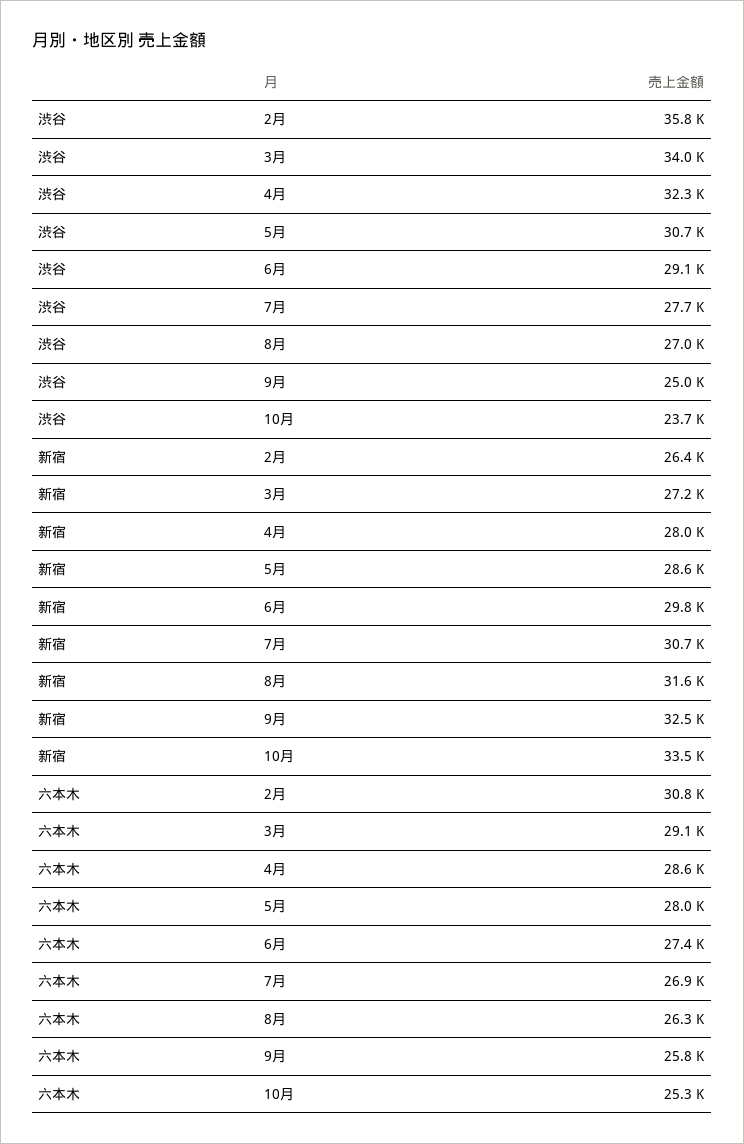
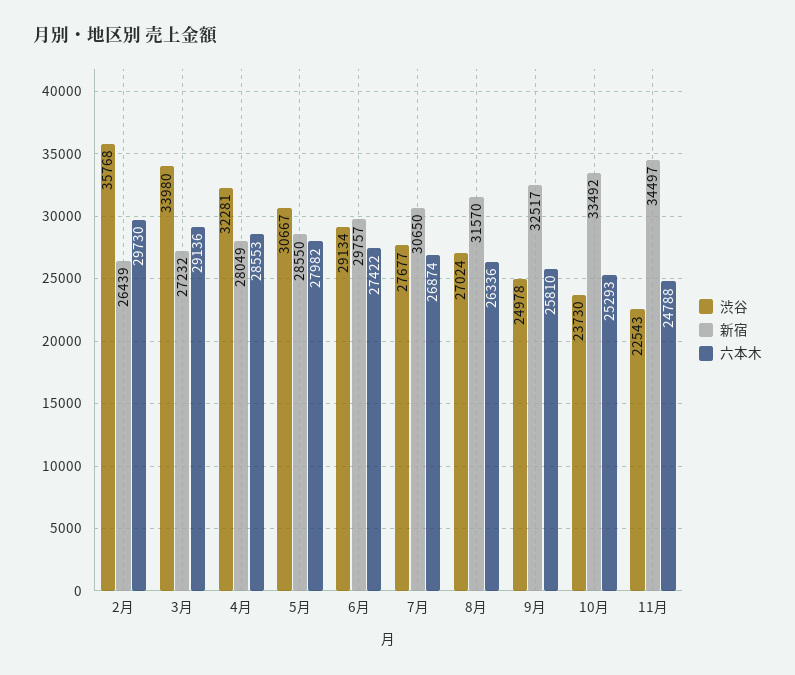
六本木, 2月: 30800 -> 29730
渋谷, 11月: none -> 22543
新宿, 11月: none -> 34497
六本木, 11月: none -> 24788

